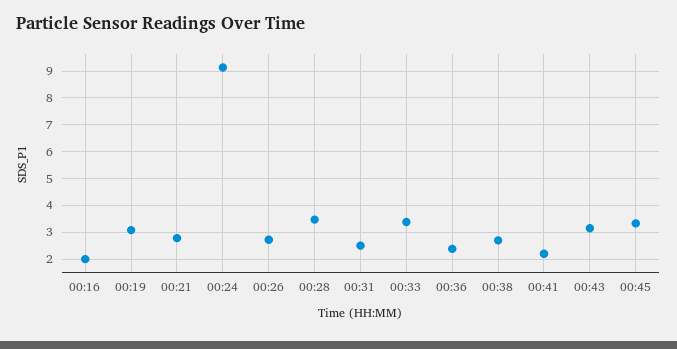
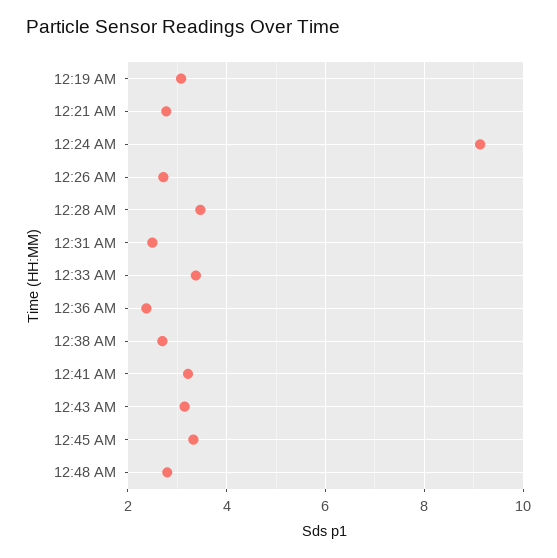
00:16: 2 -> none
00:41: 2.25 -> 3.2
12:48 AM: none -> 2.8

